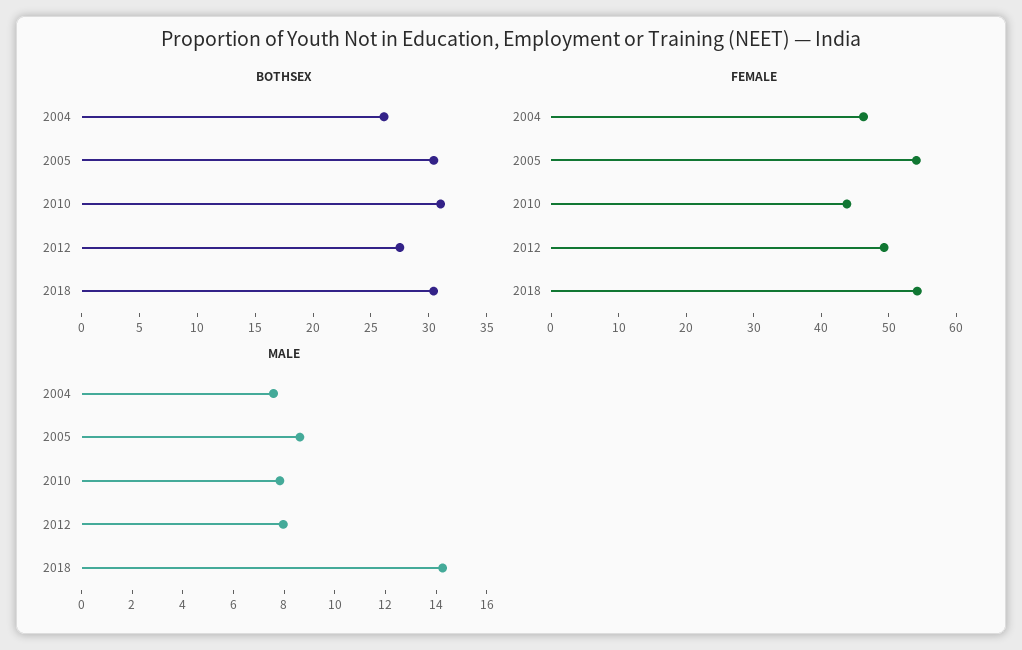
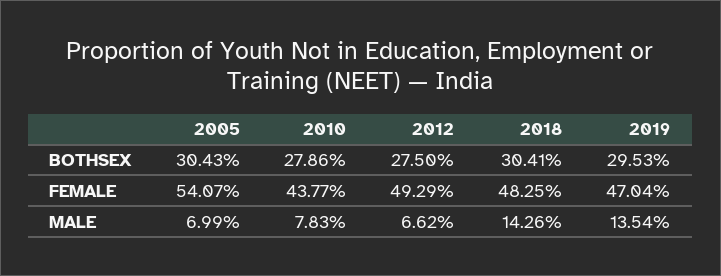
BOTHSEX, 2004: 26 -> none
BOTHSEX, 2010: 31 -> 27.86
FEMALE, 2004: 46 -> none
FEMALE, 2018: 54 -> 48.25
MALE, 2004: 7.5 -> none
MALE, 2005: 8.5 -> 6.99
MALE, 2012: 8 -> 6.62
BOTHSEX, 2019: none -> 29.53
FEMALE, 2019: none -> 47.04
MALE, 2019: none -> 13.54

